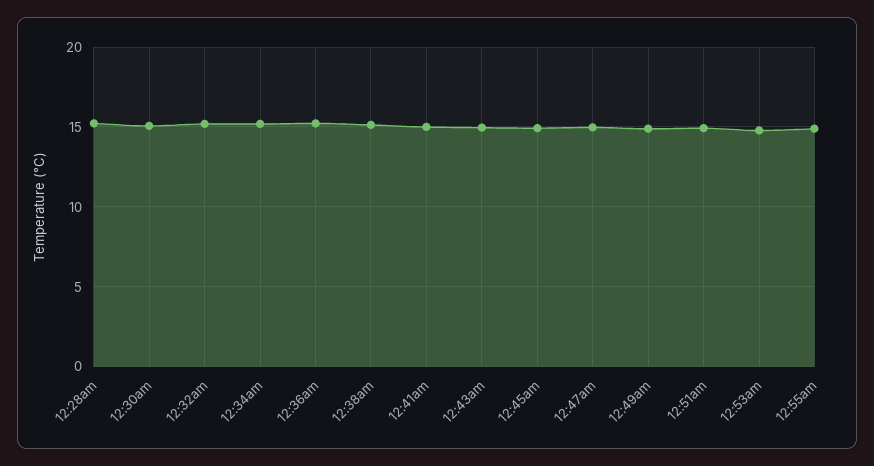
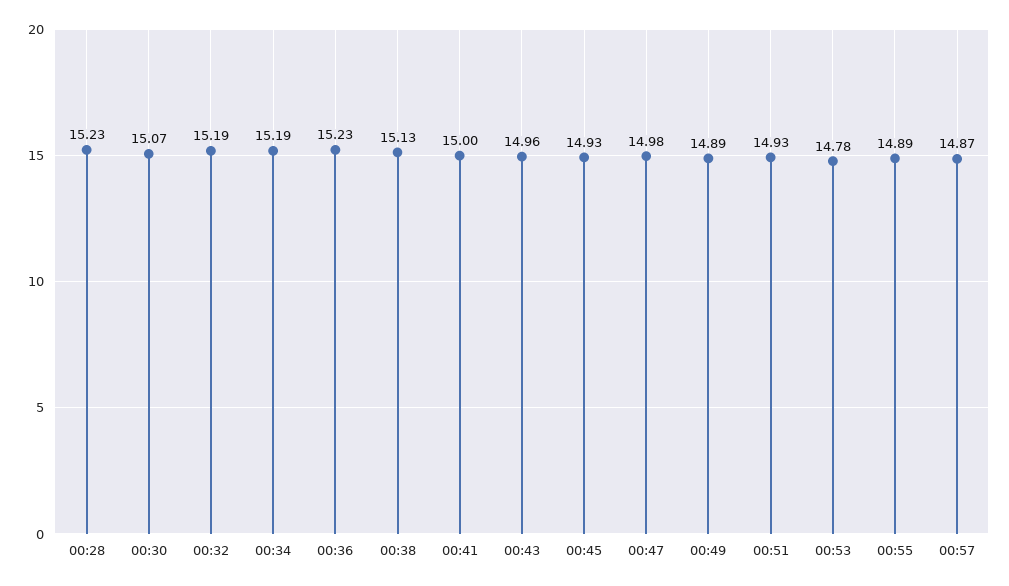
00:57: none -> 14.87

